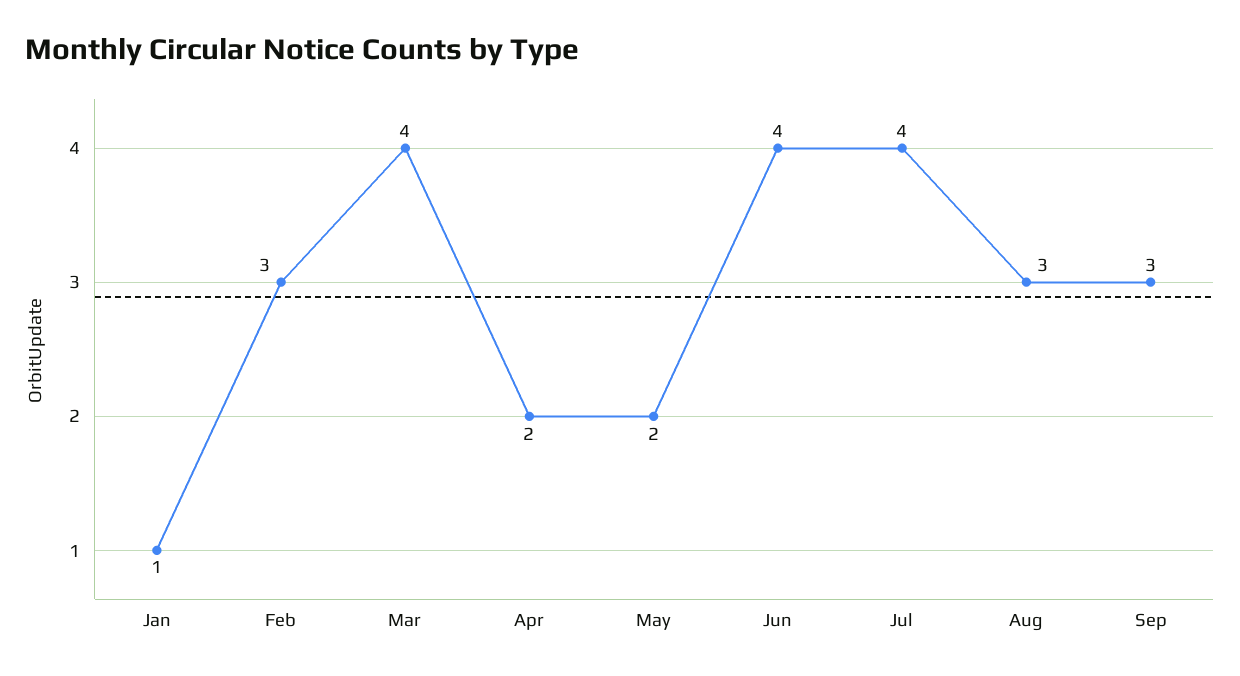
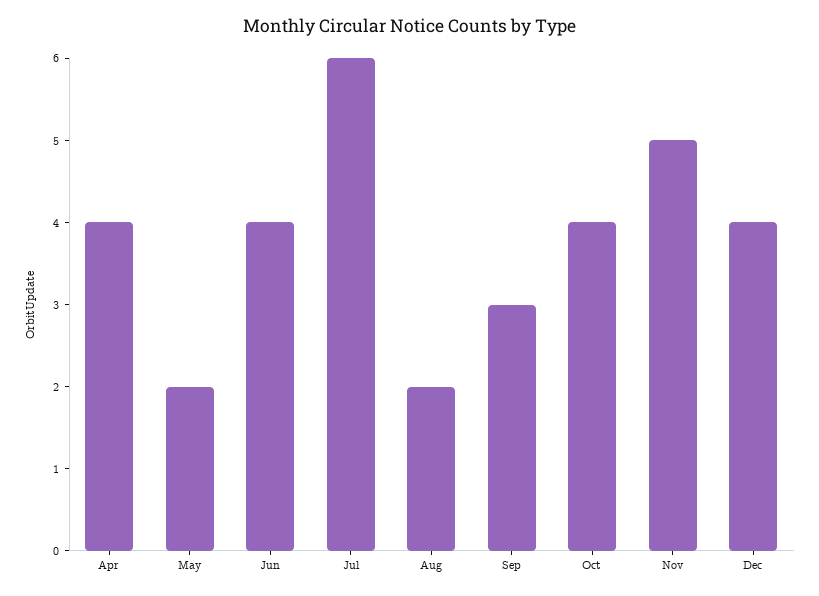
Jan: 1 -> none
Feb: 3 -> none
Mar: 4 -> none
Apr: 2 -> 4
Jul: 4 -> 6
Aug: 3 -> 2
Oct: none -> 4
Nov: none -> 5
Dec: none -> 4

